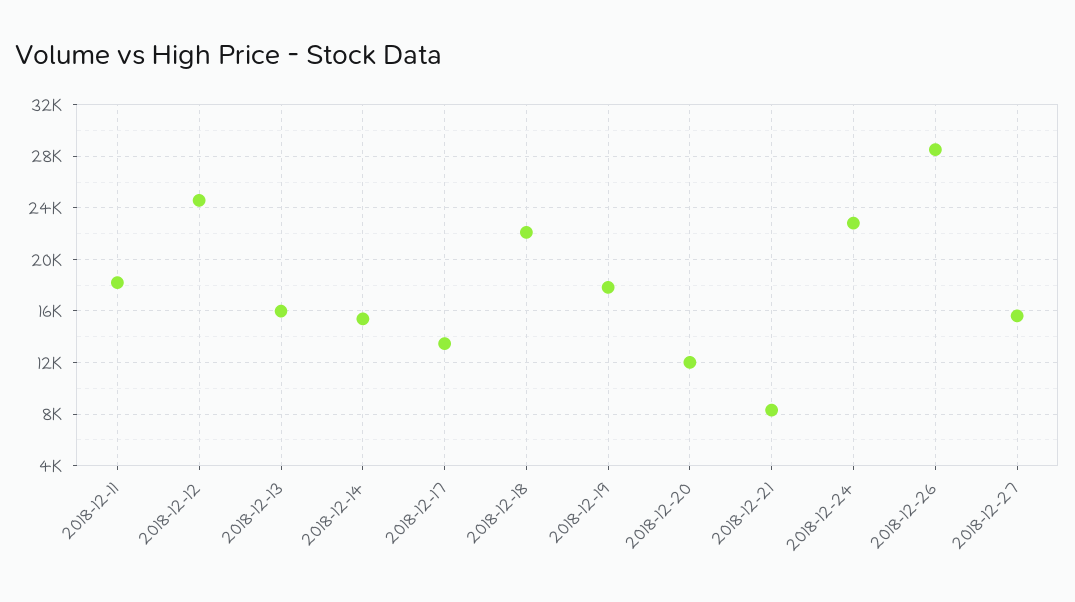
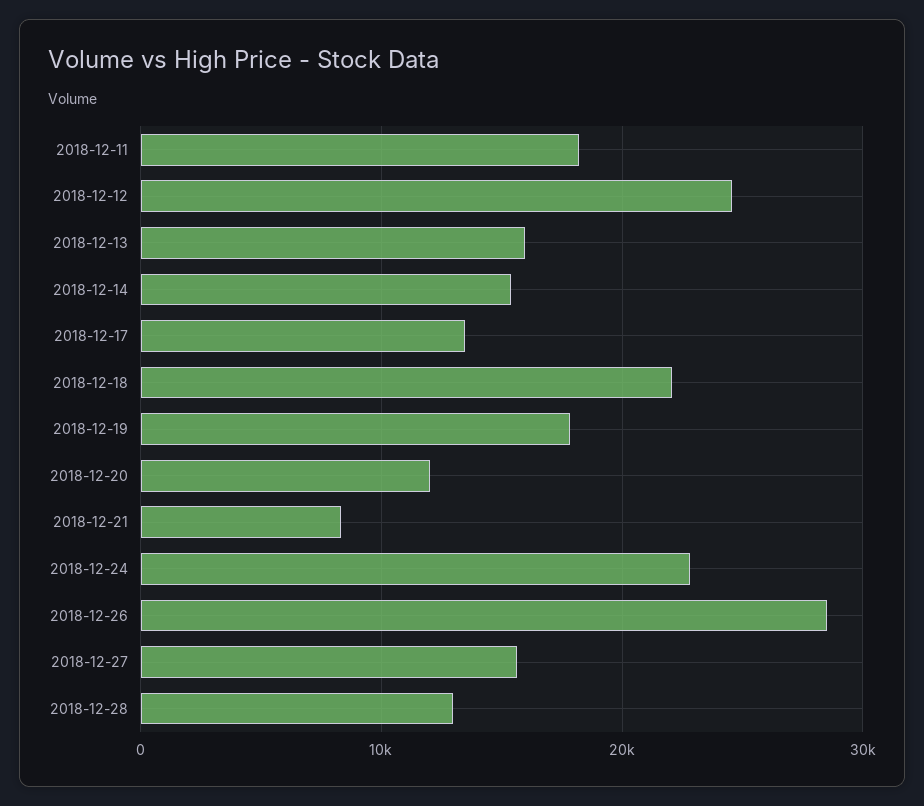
2018-12-28: none -> 13000

